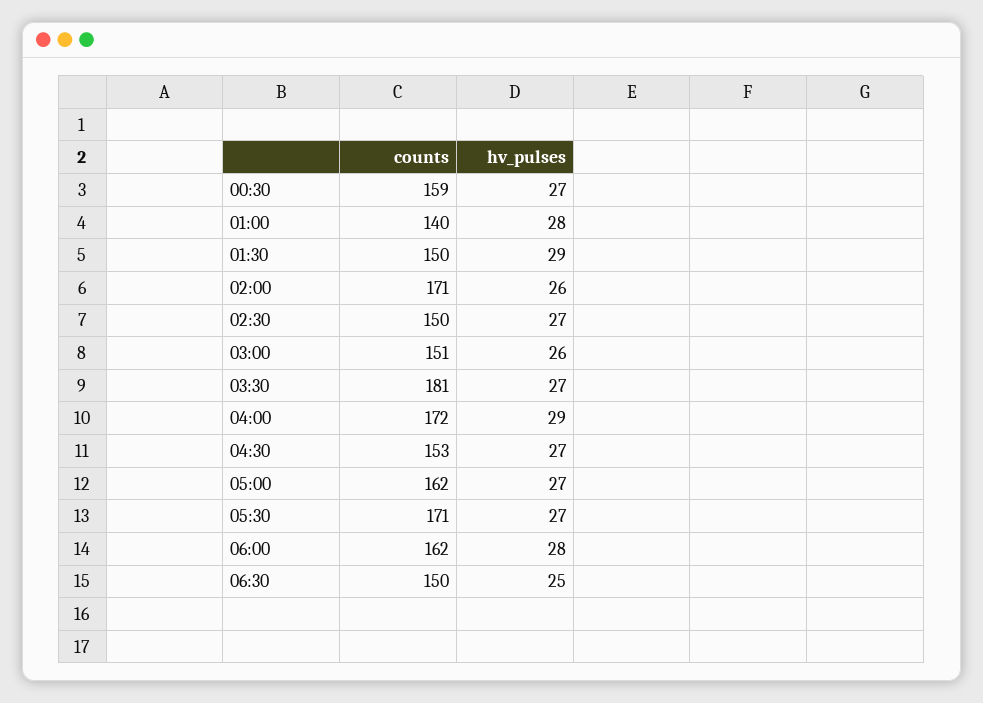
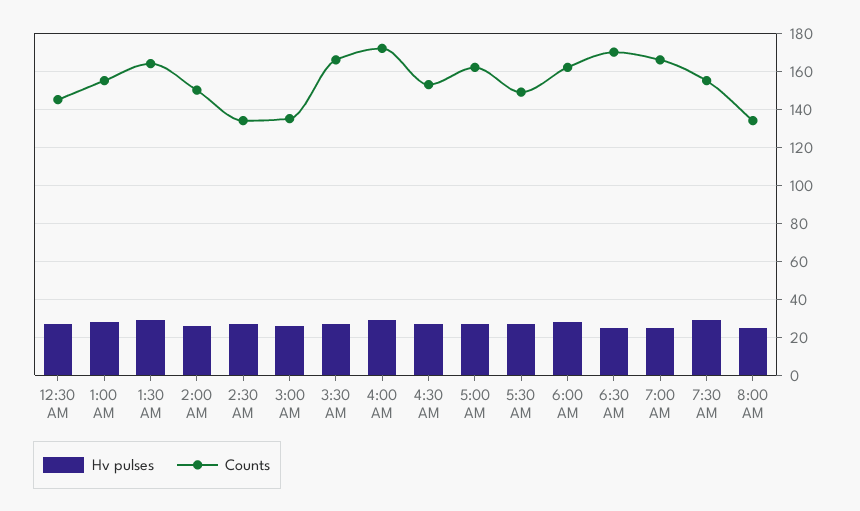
counts, 00:30: 159 -> 145
counts, 01:00: 140 -> 155
counts, 01:30: 150 -> 165
counts, 02:00: 171 -> 150
counts, 02:30: 150 -> 135
counts, 03:00: 151 -> 135
counts, 03:30: 181 -> 165
counts, 05:30: 171 -> 150
counts, 06:30: 150 -> 170
hv_pulses, 7:00 AM: none -> 25
counts, 7:00 AM: none -> 165
hv_pulses, 7:30 AM: none -> 30
counts, 7:30 AM: none -> 155
hv_pulses, 8:00 AM: none -> 25
counts, 8:00 AM: none -> 135

